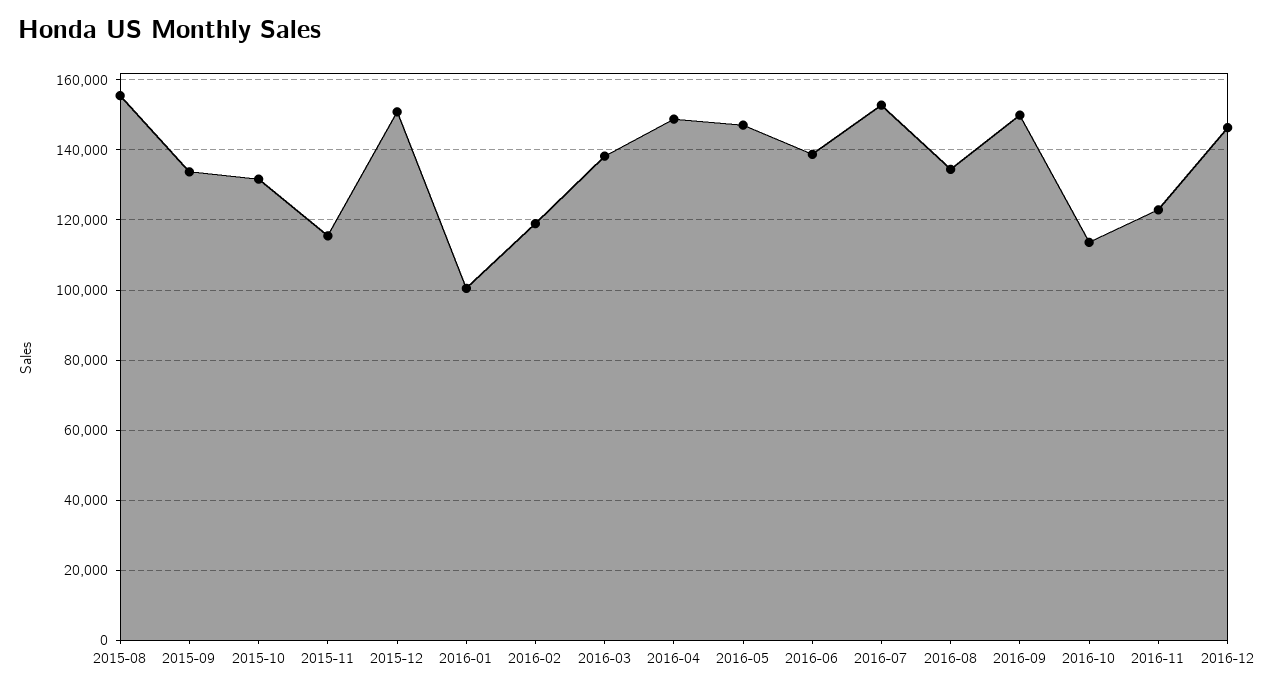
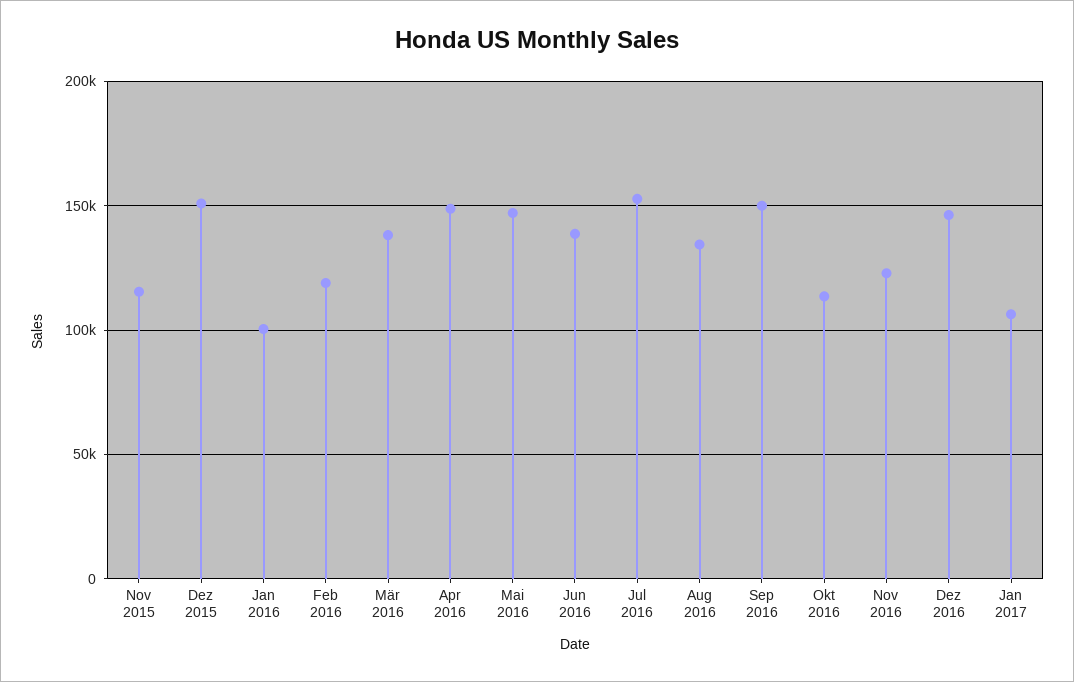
2015-08: 156000 -> none
2015-09: 134000 -> none
2015-10: 132000 -> none
Jan 2017: none -> 105000

